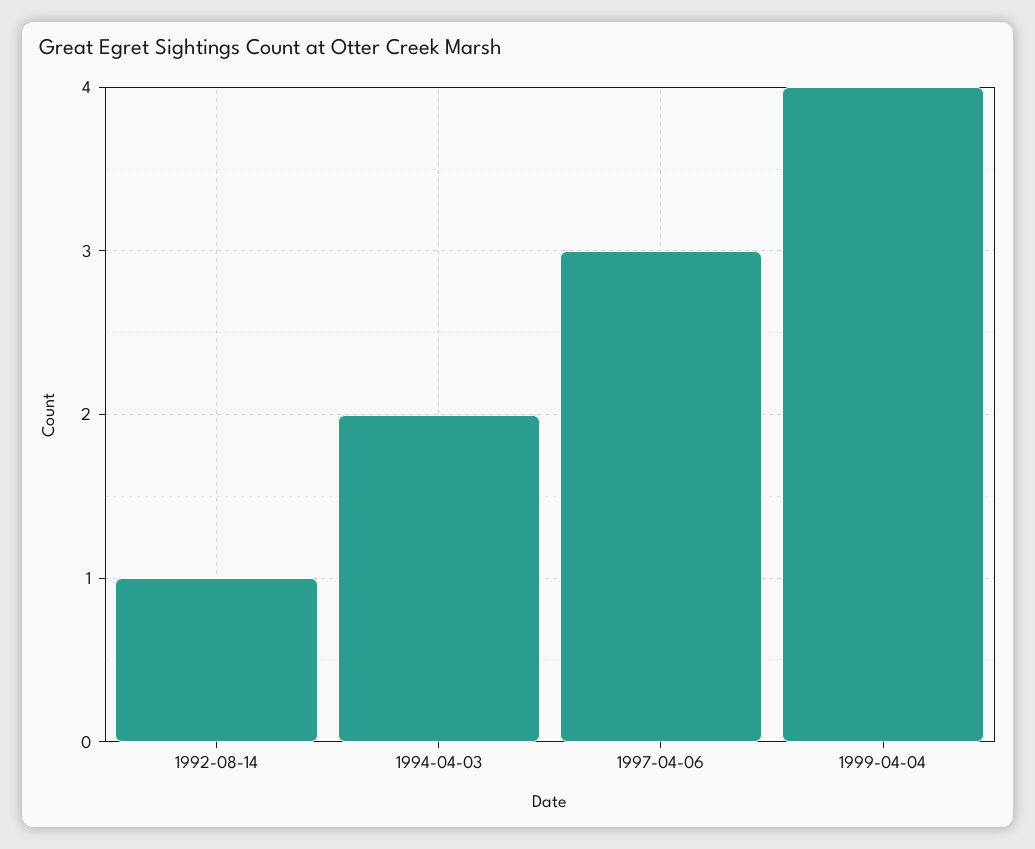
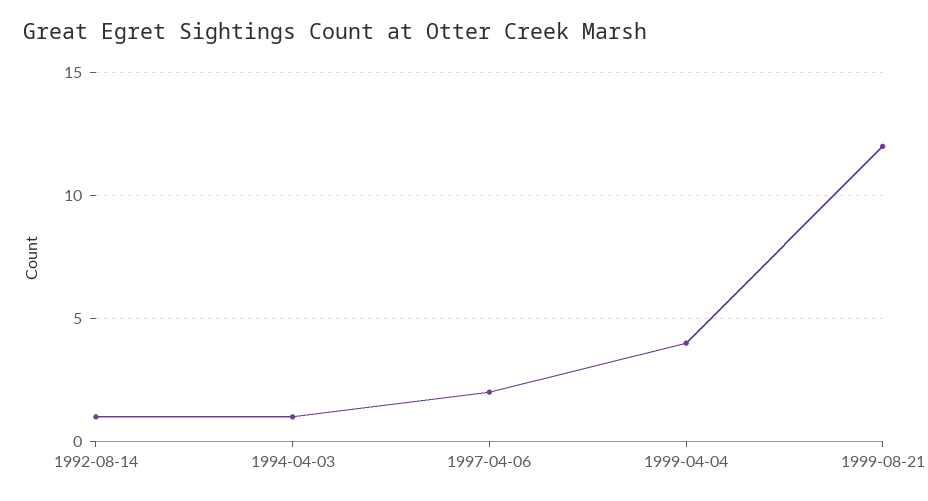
1994-04-03: 2 -> 1
1997-04-06: 3 -> 2
1999-08-21: none -> 12

